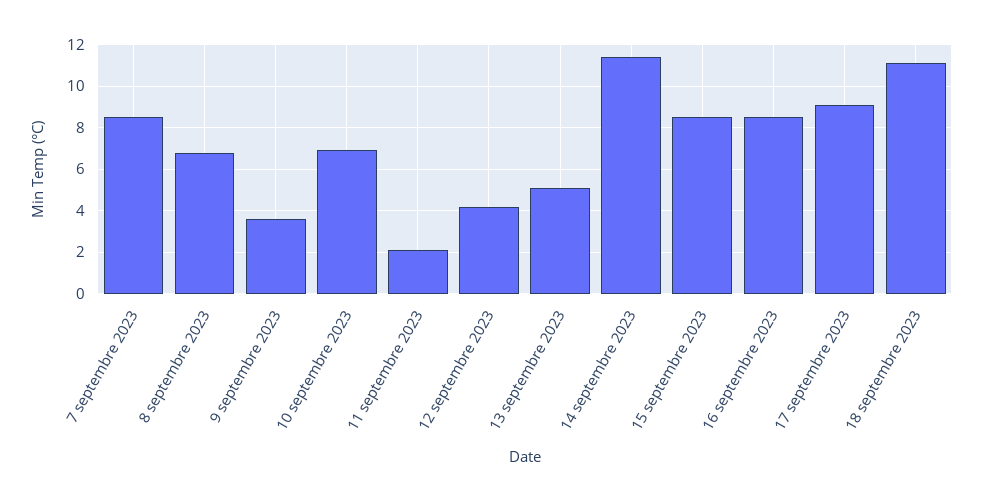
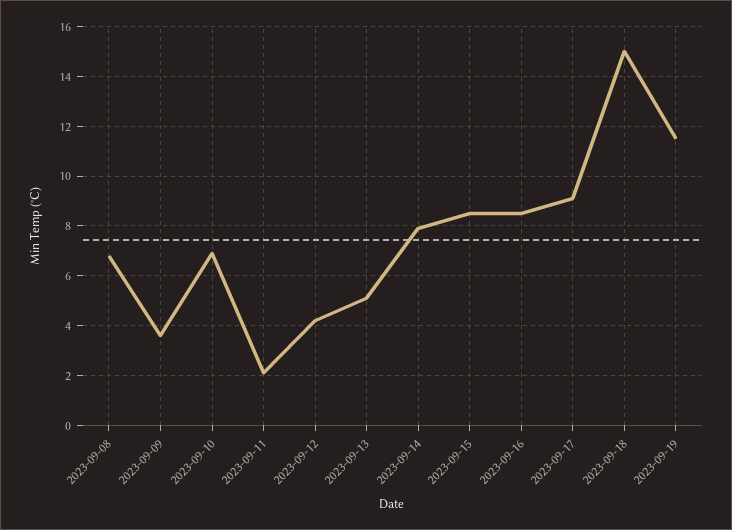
7 septembre 2023: 8.5 -> none
14 septembre 2023: 11.5 -> 8
18 septembre 2023: 11 -> 15
2023-09-19: none -> 11.5

